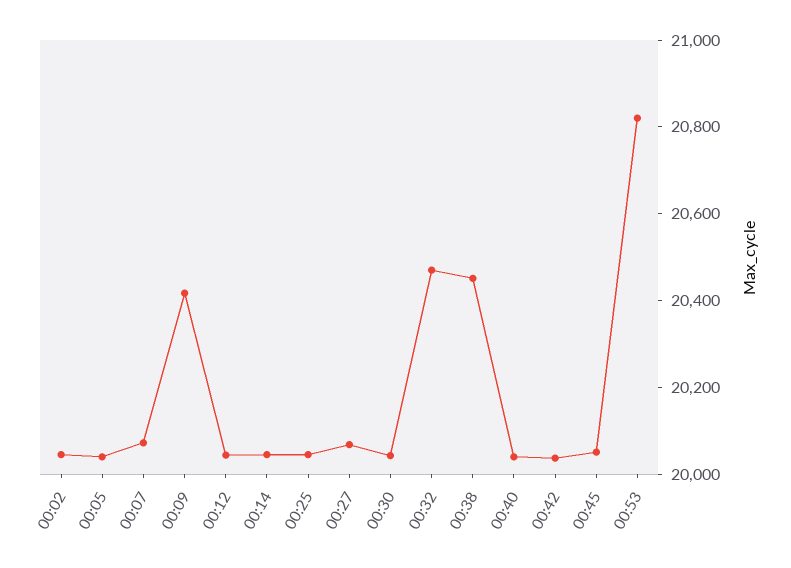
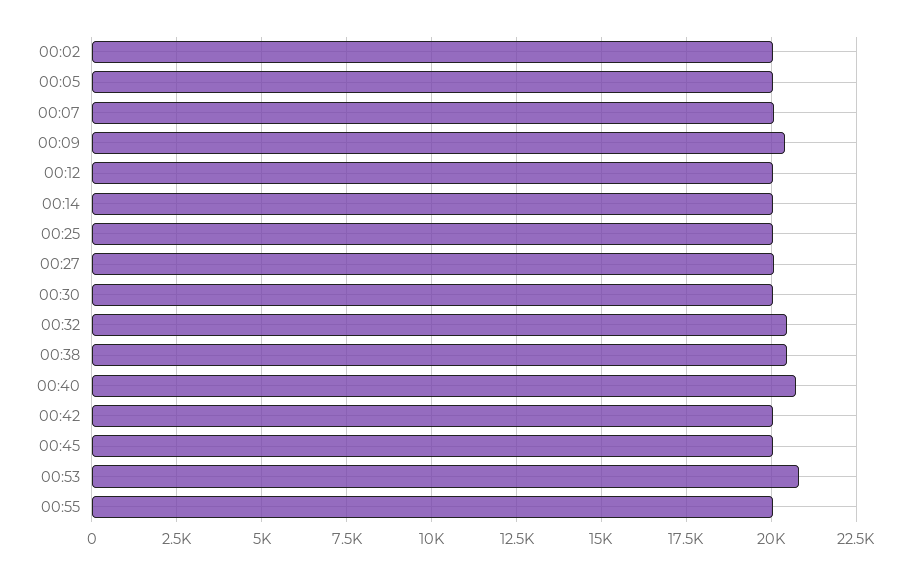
00:40: 20050 -> 20750
00:55: none -> 20000

